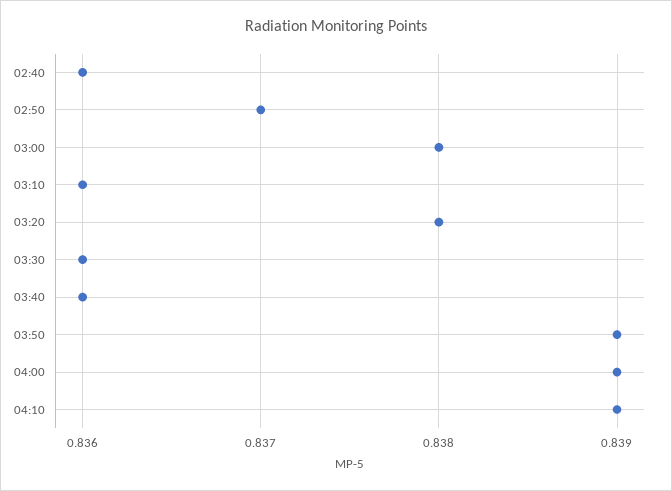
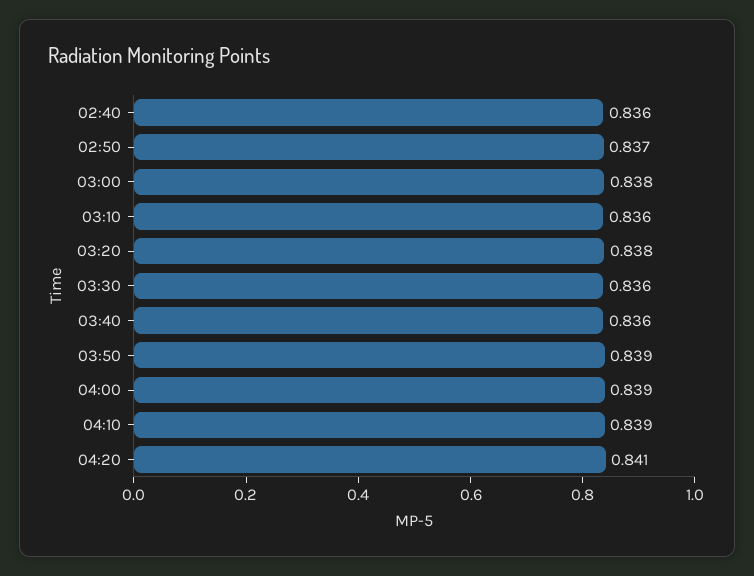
04:20: none -> 0.841

